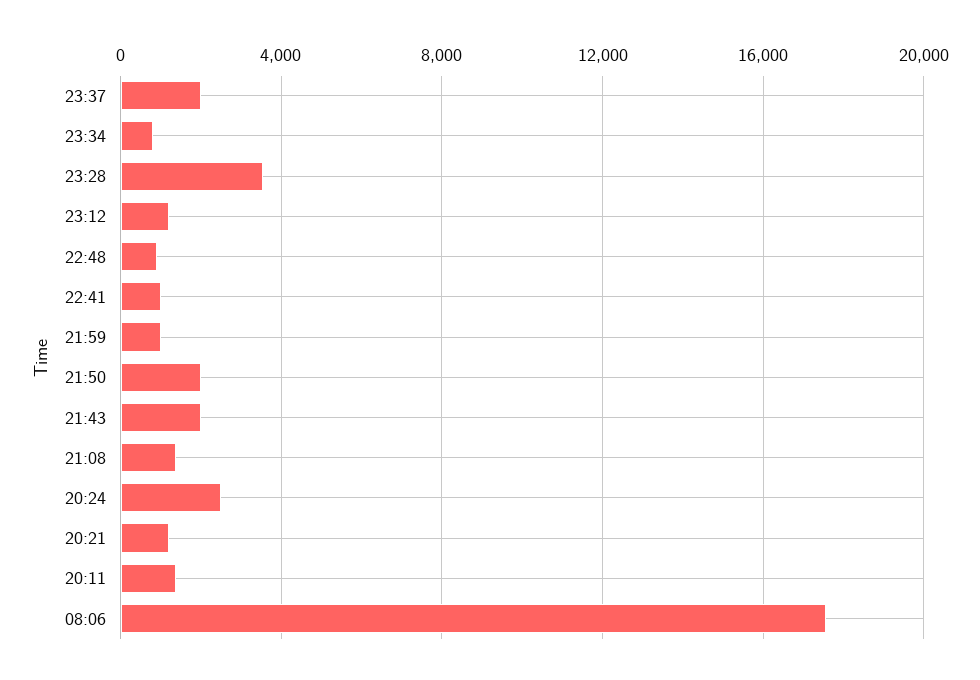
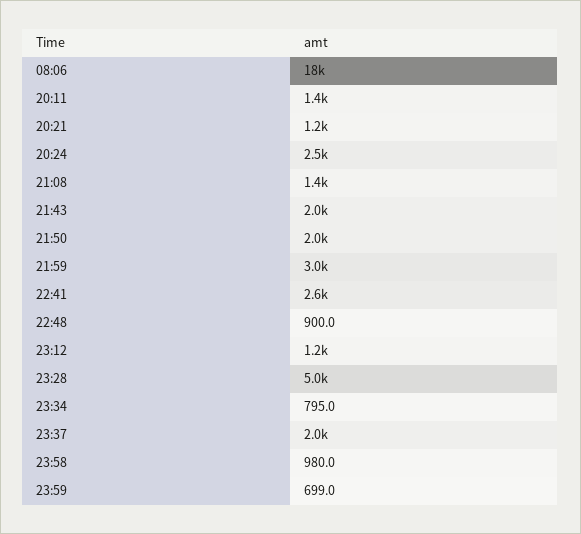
23:28: 3500 -> 5000
22:41: 1000 -> 2600
21:59: 1000 -> 3000
23:58: none -> 980
23:59: none -> 699

